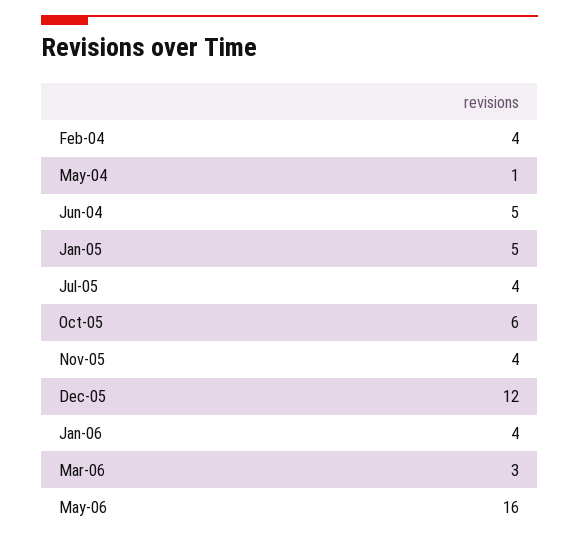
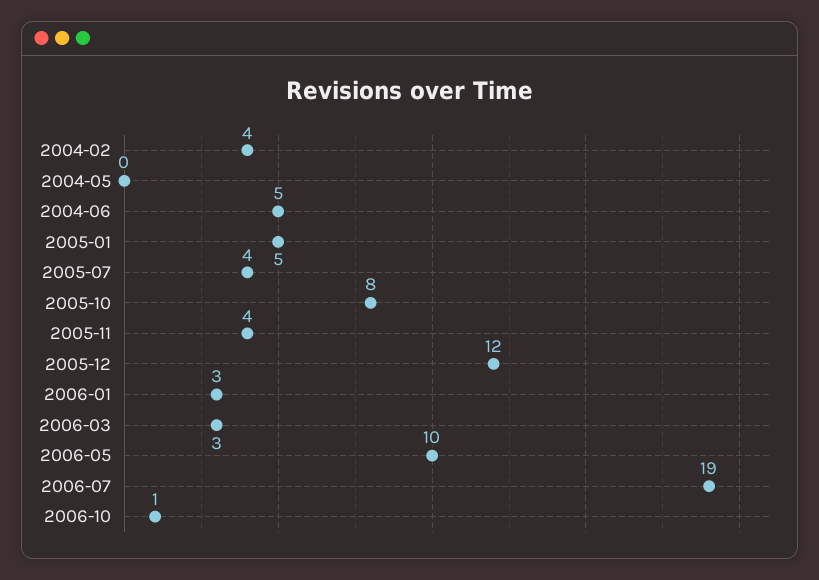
May-04: 1 -> 0
Oct-05: 6 -> 8
Jan-06: 4 -> 3
May-06: 16 -> 10
2006-07: none -> 19
2006-10: none -> 1

